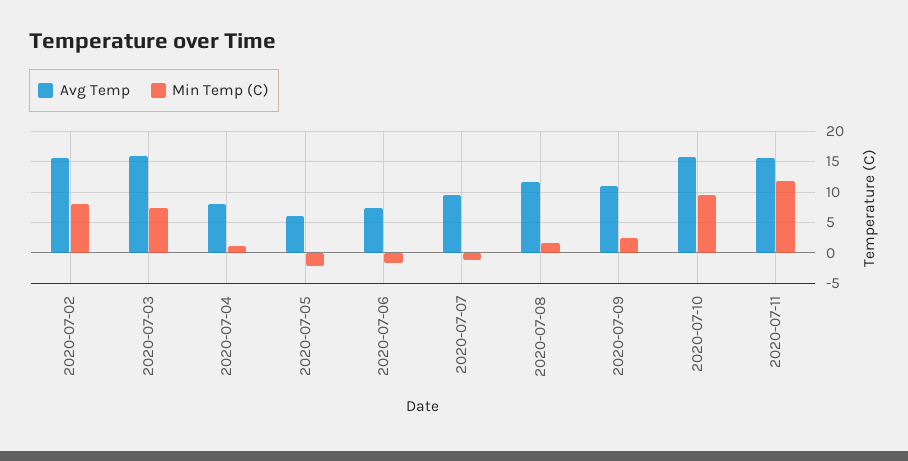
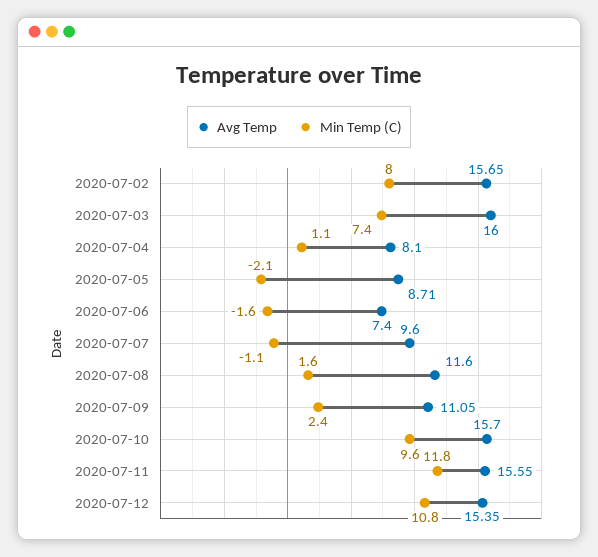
Avg Temp, 2020-07-05: 6 -> 8.71
Avg Temp, 2020-07-12: none -> 15.35
Min Temp (C), 2020-07-12: none -> 10.8

